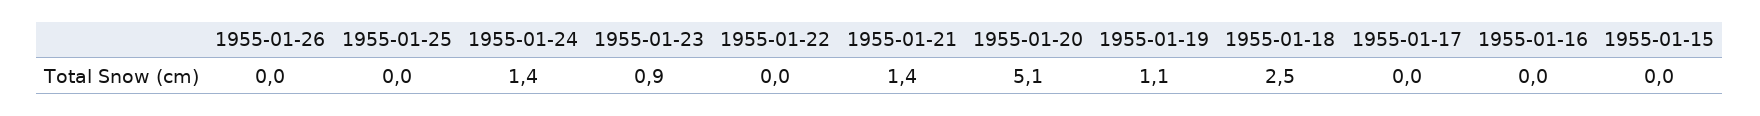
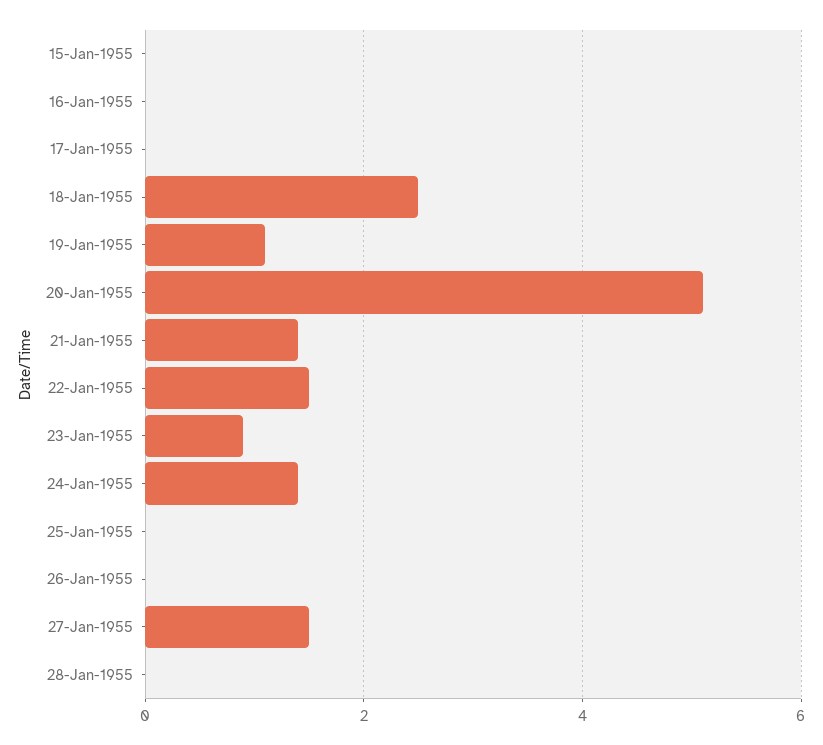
1955-01-22: 0 -> 1.5
27-Jan-1955: none -> 1.5
28-Jan-1955: none -> 0

